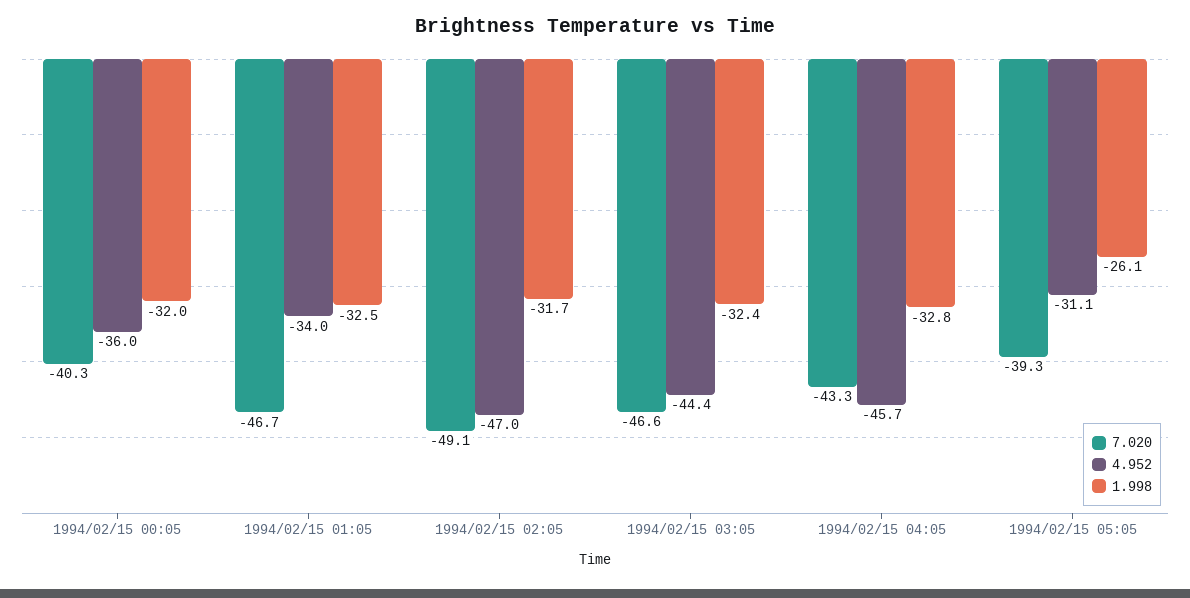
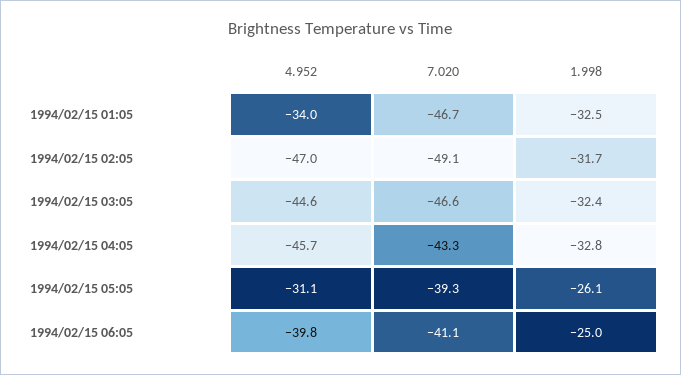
7.020, 1994/02/15 00:05: -40.3 -> none
4.952, 1994/02/15 00:05: -36 -> none
1.998, 1994/02/15 00:05: -32 -> none
4.952, 1994/02/15 03:05: -44.4 -> -44.6
4.952, 1994/02/15 06:05: none -> -39.8
7.020, 1994/02/15 06:05: none -> -41.1
1.998, 1994/02/15 06:05: none -> -25

